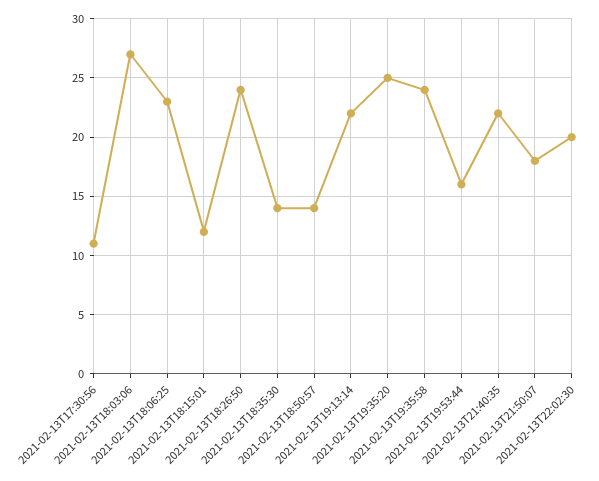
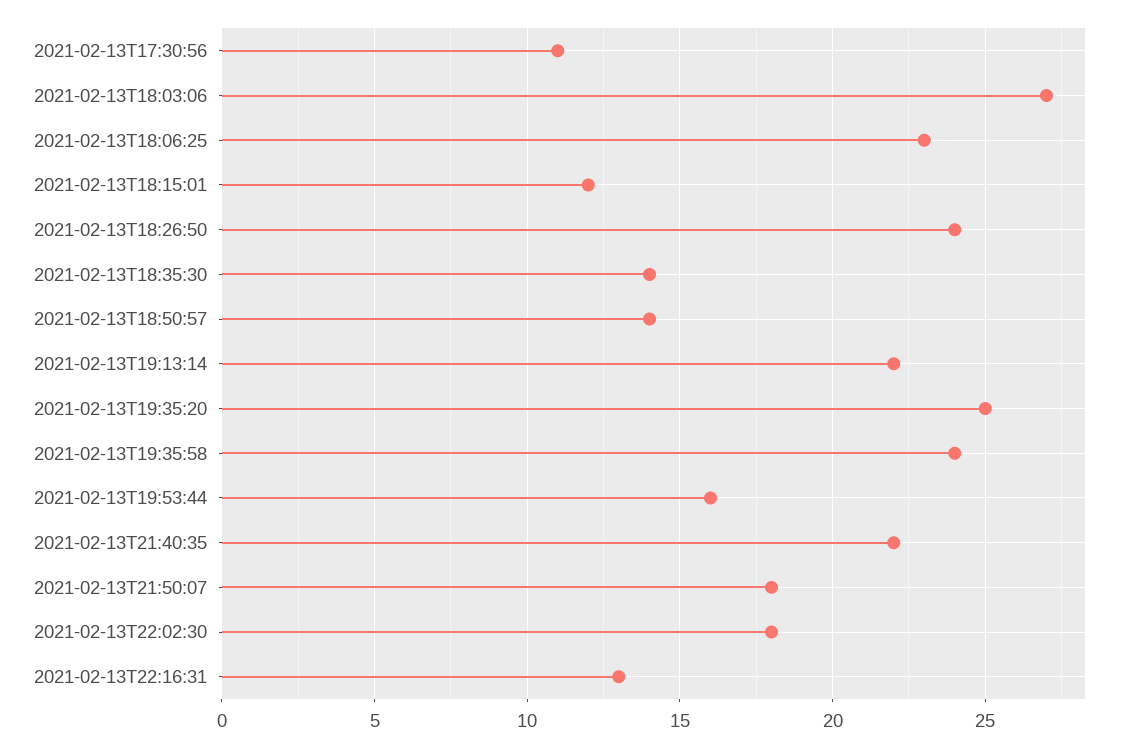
2021-02-13T22:02:30: 20 -> 18
2021-02-13T22:16:31: none -> 13

